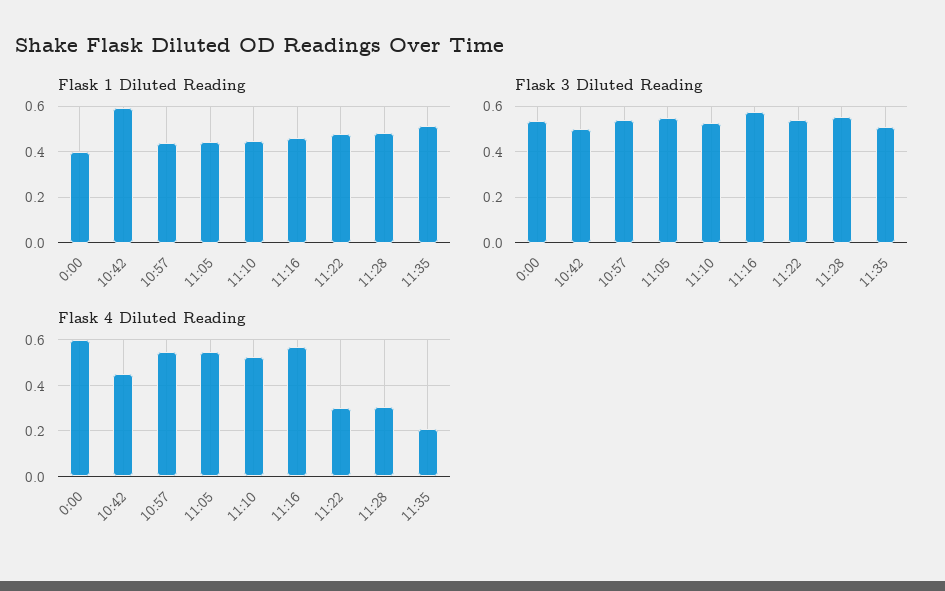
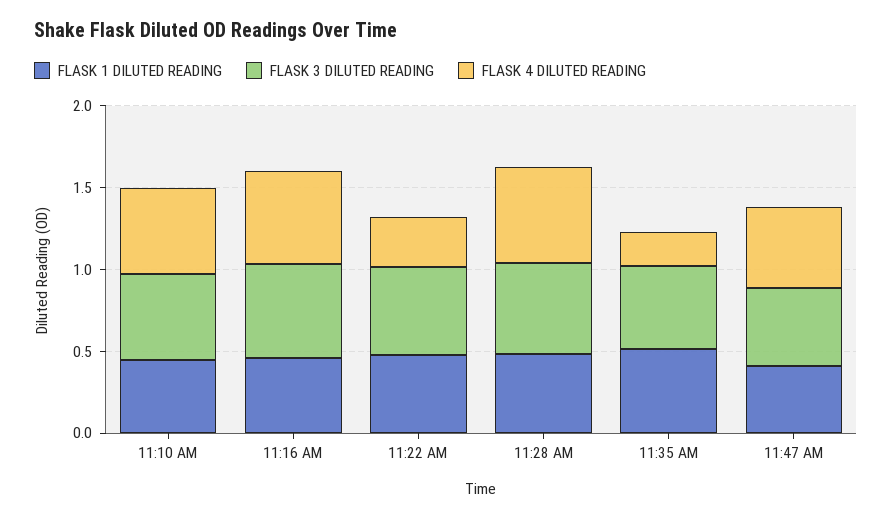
Flask 1 Diluted Reading, 0:00: 0.4 -> none
Flask 1 Diluted Reading, 10:42: 0.6 -> none
Flask 1 Diluted Reading, 10:57: 0.45 -> none
Flask 1 Diluted Reading, 11:05: 0.45 -> none
Flask 3 Diluted Reading, 0:00: 0.55 -> none
Flask 3 Diluted Reading, 10:42: 0.5 -> none
Flask 3 Diluted Reading, 10:57: 0.55 -> none
Flask 3 Diluted Reading, 11:05: 0.55 -> none
Flask 4 Diluted Reading, 0:00: 0.6 -> none
Flask 4 Diluted Reading, 10:42: 0.45 -> none
Flask 4 Diluted Reading, 10:57: 0.55 -> none
Flask 4 Diluted Reading, 11:05: 0.55 -> none
Flask 4 Diluted Reading, 11:28: 0.3 -> 0.6
Flask 1 Diluted Reading, 11:47 AM: none -> 0.4
Flask 3 Diluted Reading, 11:47 AM: none -> 0.5
Flask 4 Diluted Reading, 11:47 AM: none -> 0.5

